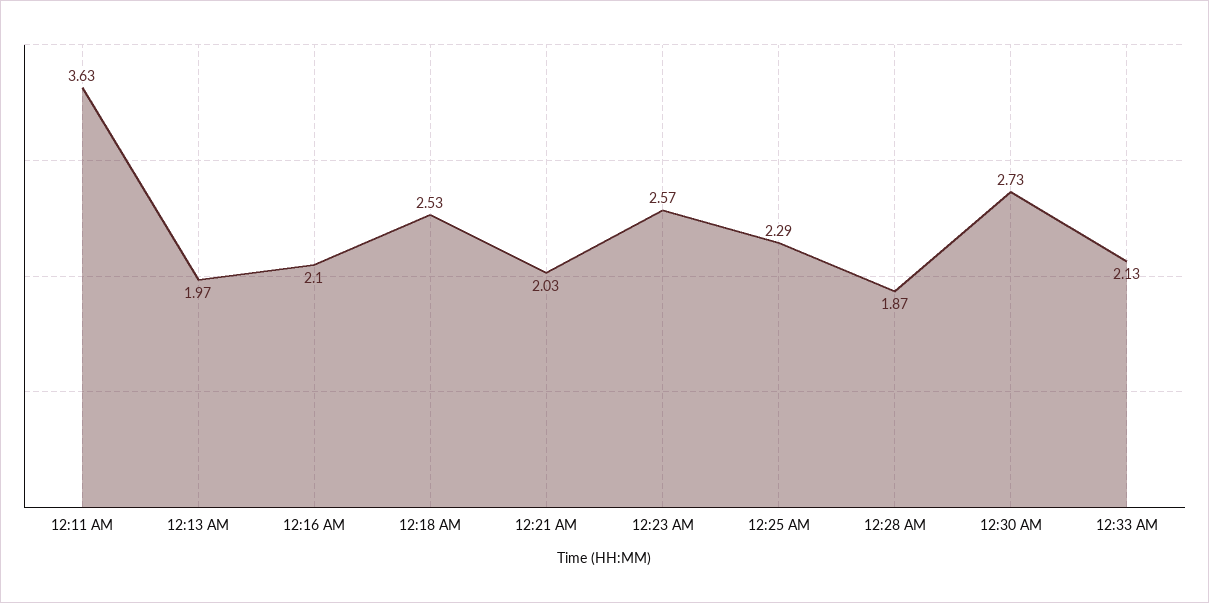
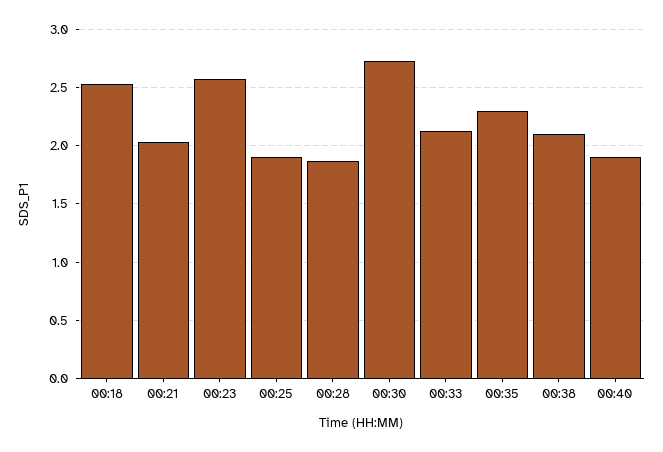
12:11 AM: 3.63 -> none
12:13 AM: 1.97 -> none
12:16 AM: 2.1 -> none
12:25 AM: 2.29 -> 1.9
00:35: none -> 2.3
00:38: none -> 2.1
00:40: none -> 1.9

